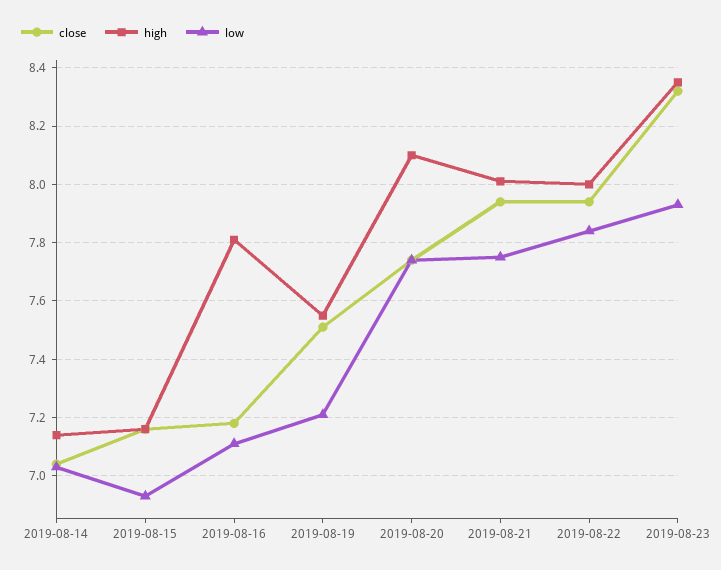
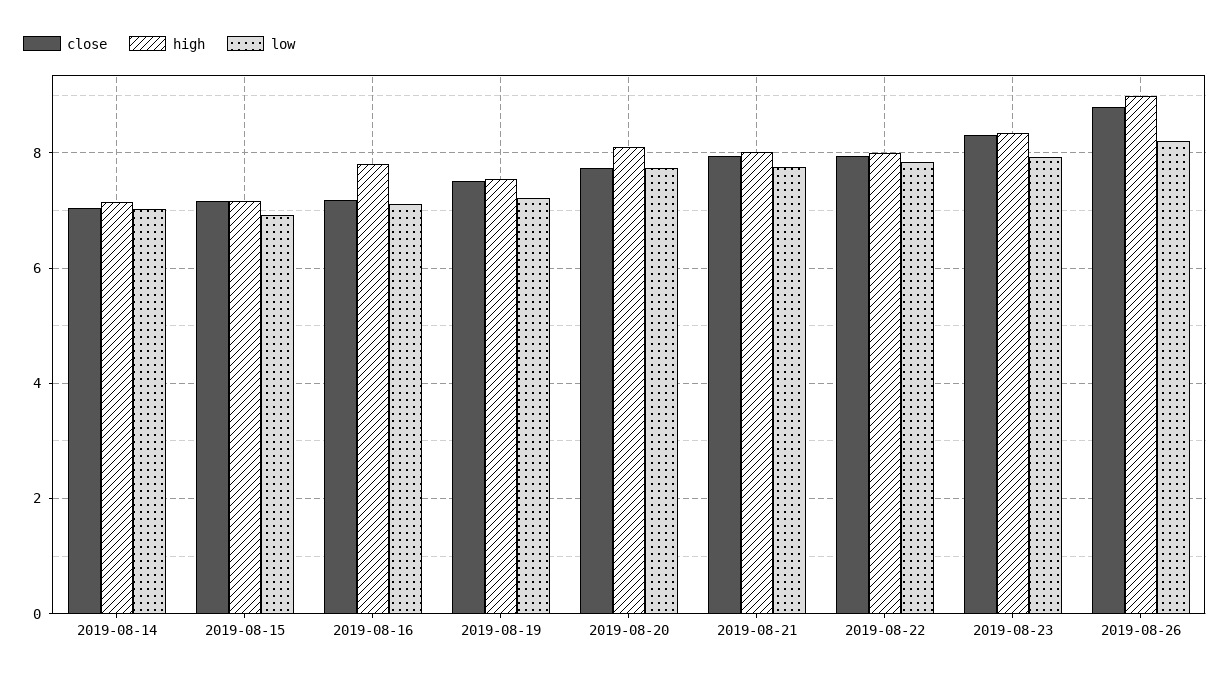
close, 2019-08-26: none -> 8.8
high, 2019-08-26: none -> 9
low, 2019-08-26: none -> 8.2

